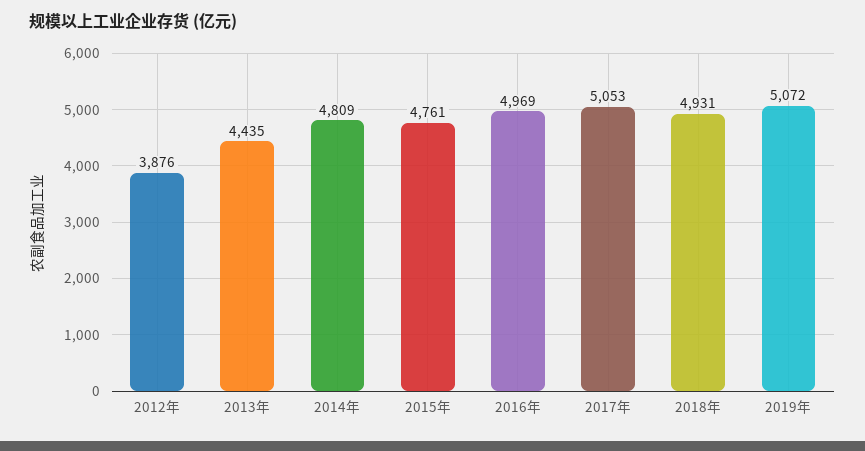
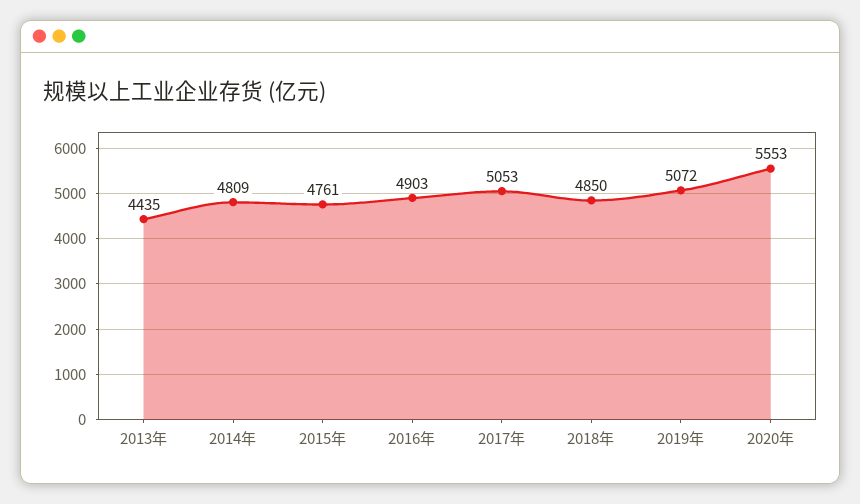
2012年: 3876 -> none
2016年: 4969 -> 4903
2018年: 4931 -> 4850
2020年: none -> 5553

